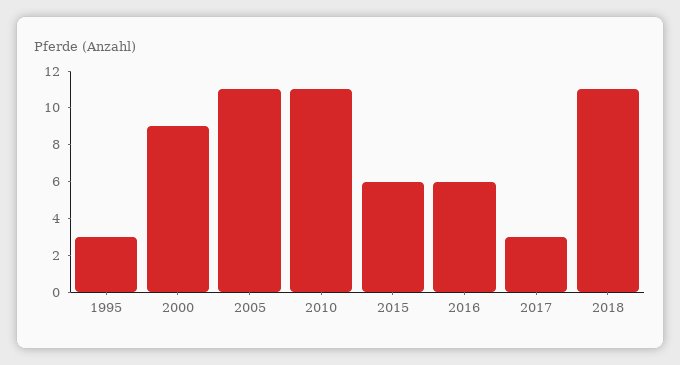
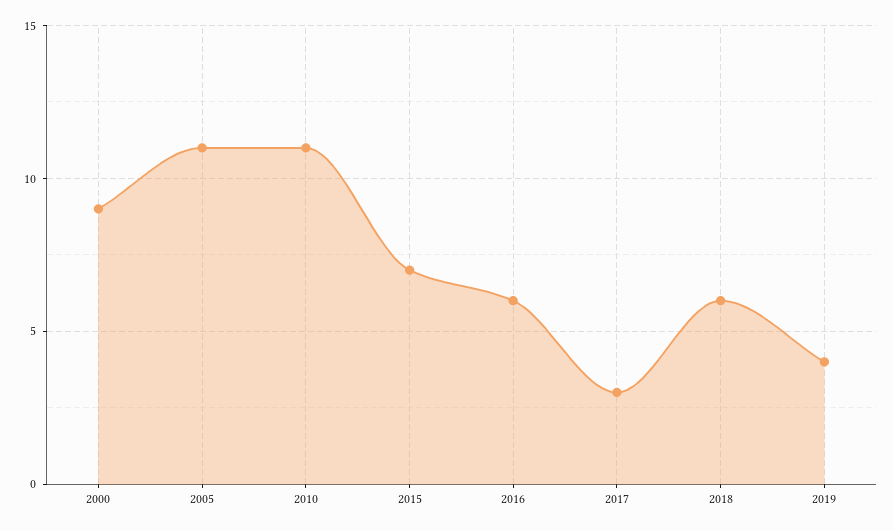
1995: 3 -> none
2015: 6 -> 7
2018: 11 -> 6
2019: none -> 4

